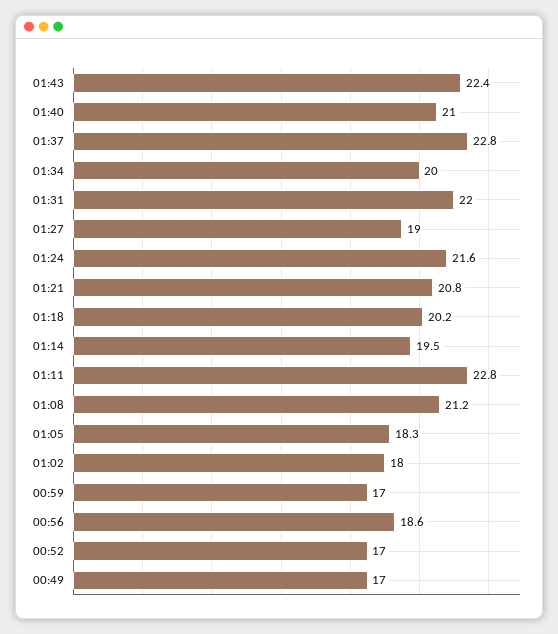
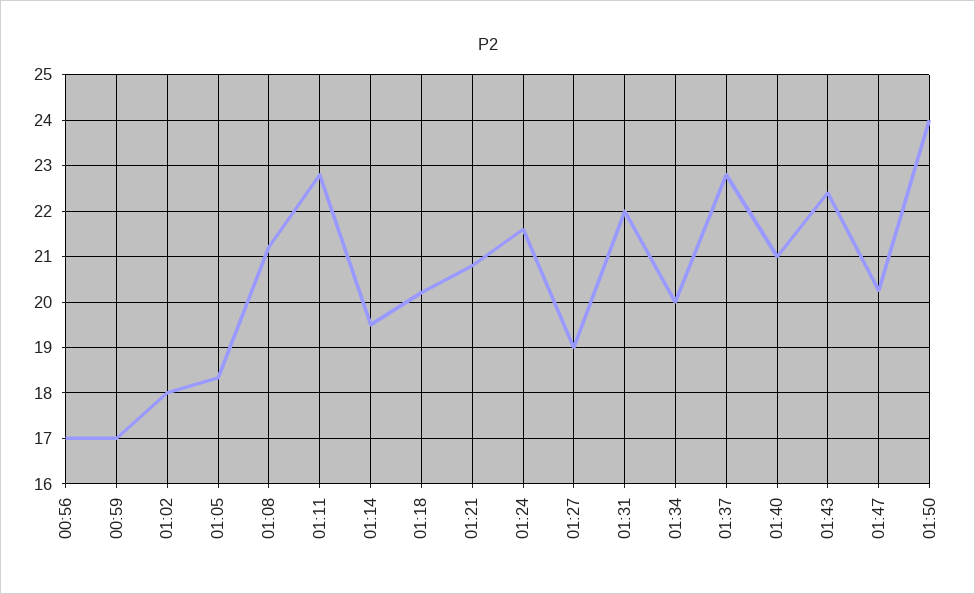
00:56: 18.6 -> 17
00:52: 17 -> none
00:49: 17 -> none
01:47: none -> 20.2
01:50: none -> 24

